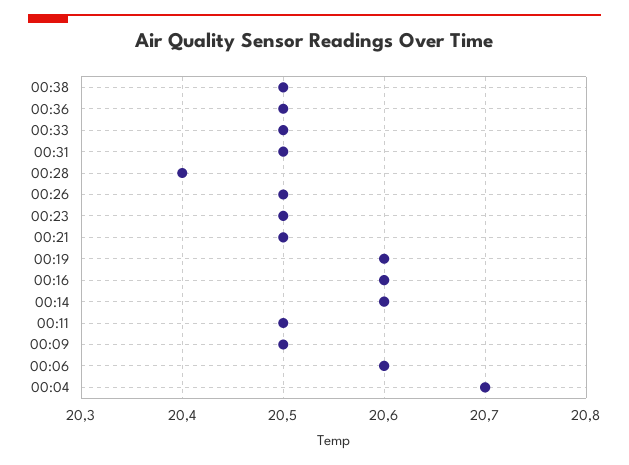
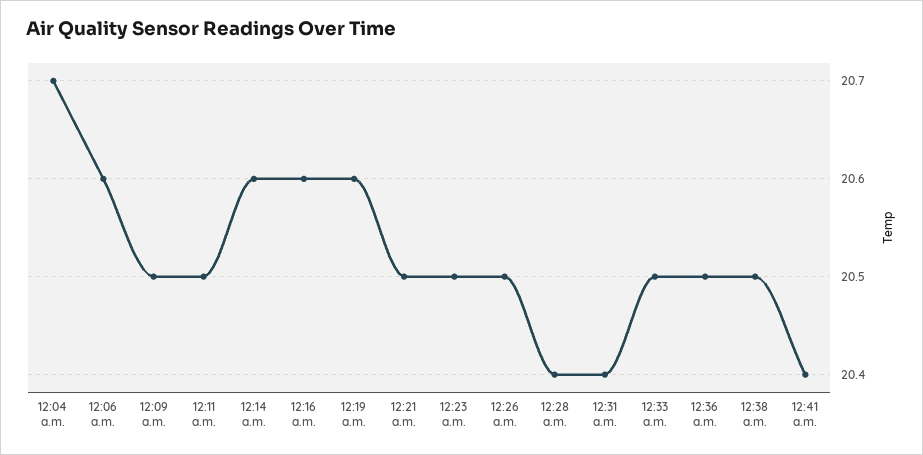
00:31: 20.5 -> 20.4
12:41 a.m.: none -> 20.4

